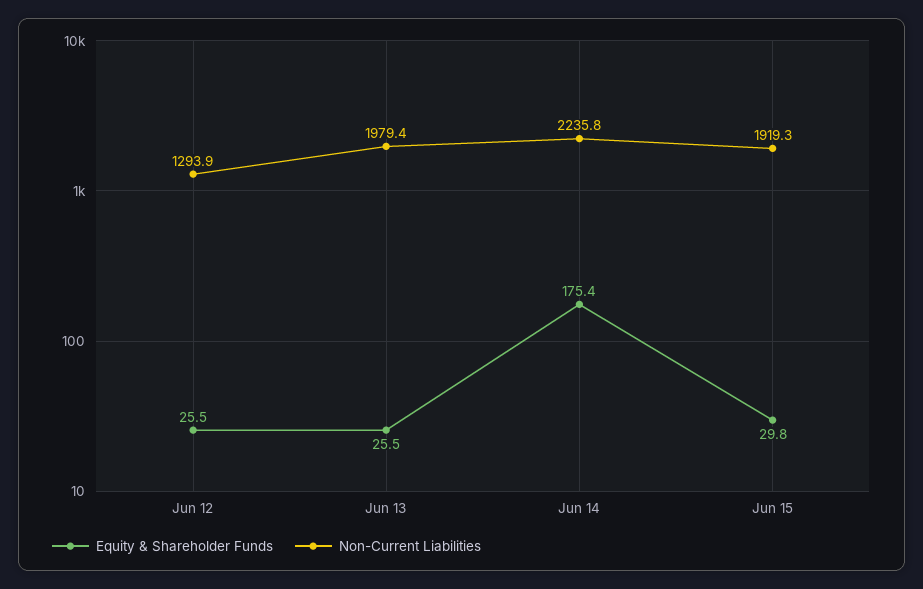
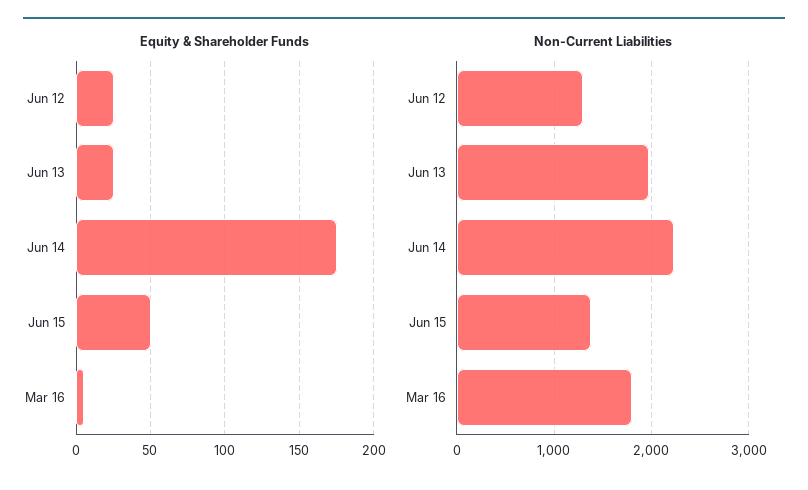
Equity & Shareholder Funds, Jun 15: 29.8 -> 50
Non-Current Liabilities, Jun 15: 1919.3 -> 1400
Equity & Shareholder Funds, Mar 16: none -> 5
Non-Current Liabilities, Mar 16: none -> 1800

